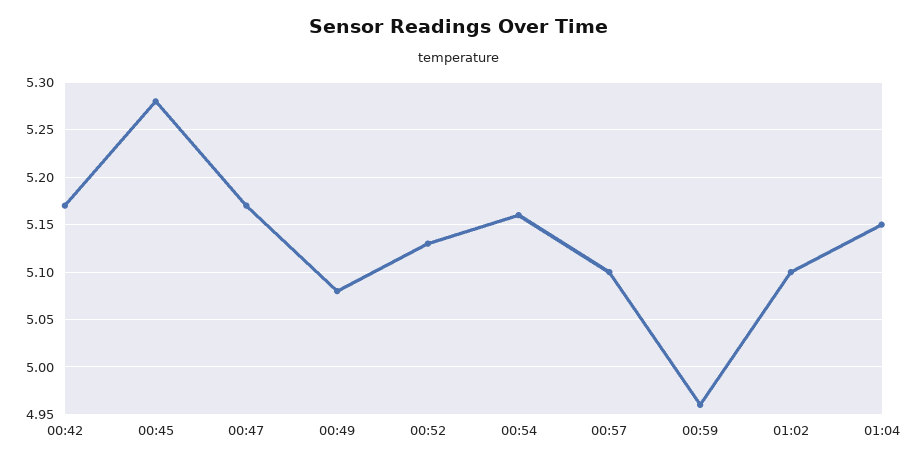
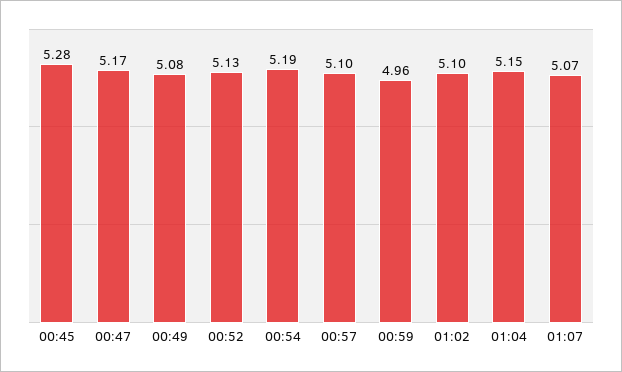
00:42: 5.17 -> none
00:54: 5.16 -> 5.19
01:07: none -> 5.07

